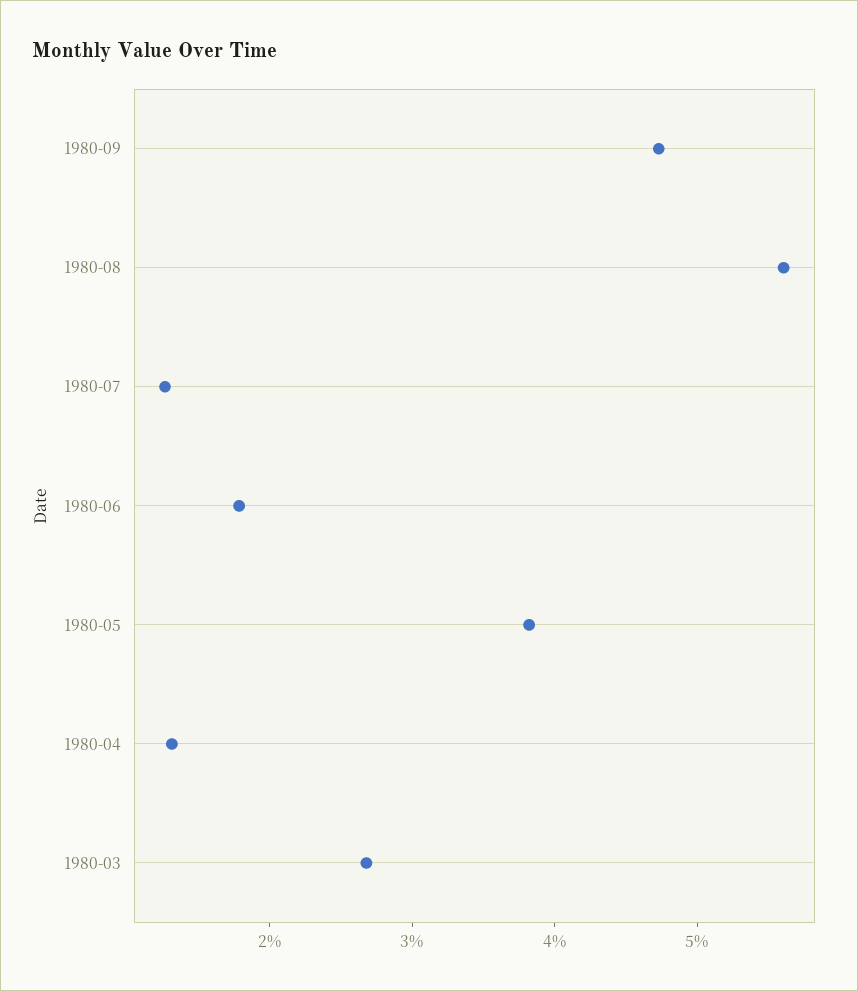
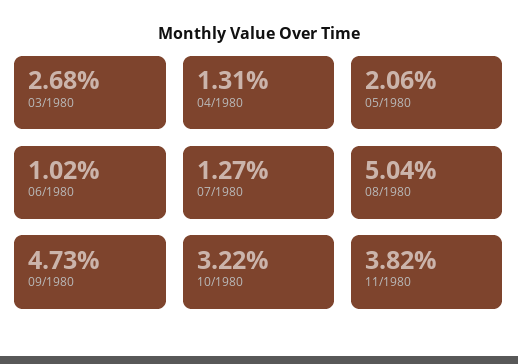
1980-08: 5.6 -> 5.04
1980-06: 1.8 -> 1.02
1980-05: 3.8 -> 2.06
10/1980: none -> 3.22
11/1980: none -> 3.82

